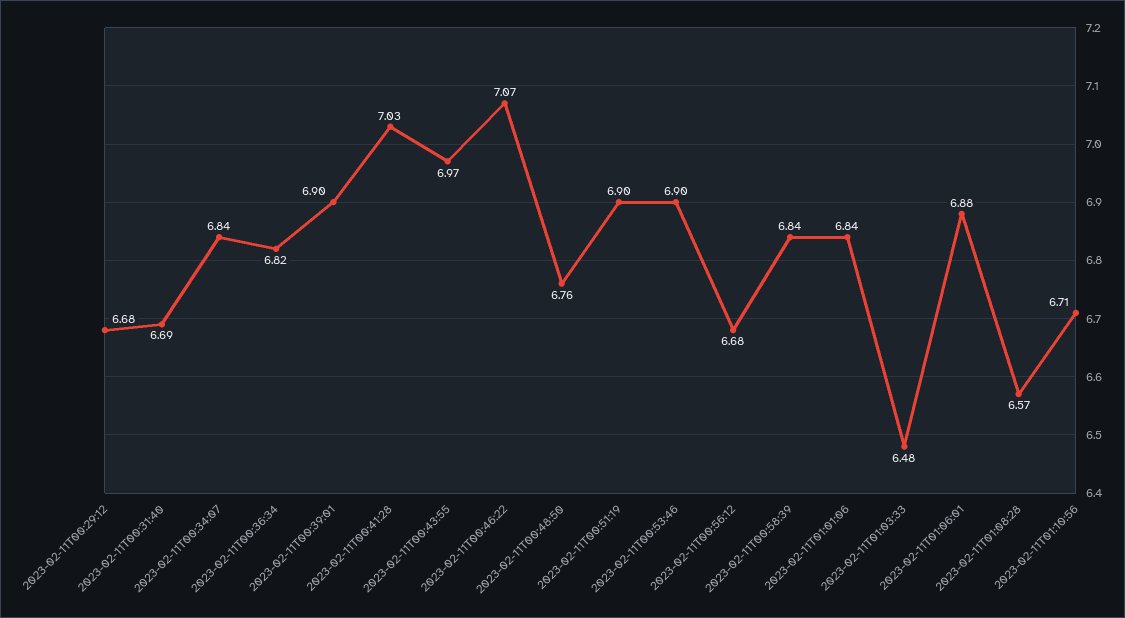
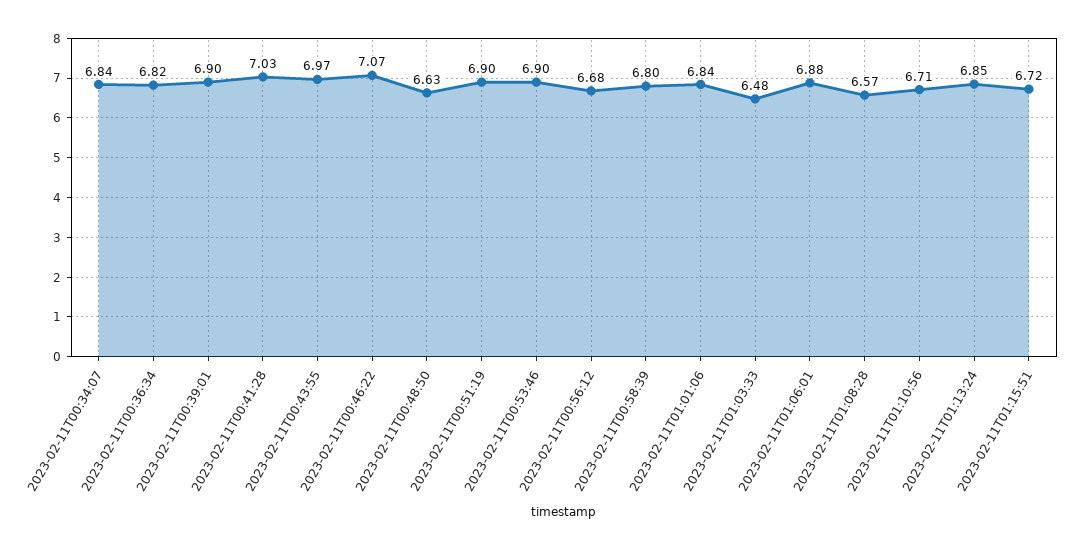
2023-02-11T00:29:12: 6.68 -> none
2023-02-11T00:31:40: 6.69 -> none
2023-02-11T00:48:50: 6.76 -> 6.63
2023-02-11T00:58:39: 6.84 -> 6.8
2023-02-11T01:13:24: none -> 6.85
2023-02-11T01:15:51: none -> 6.72

